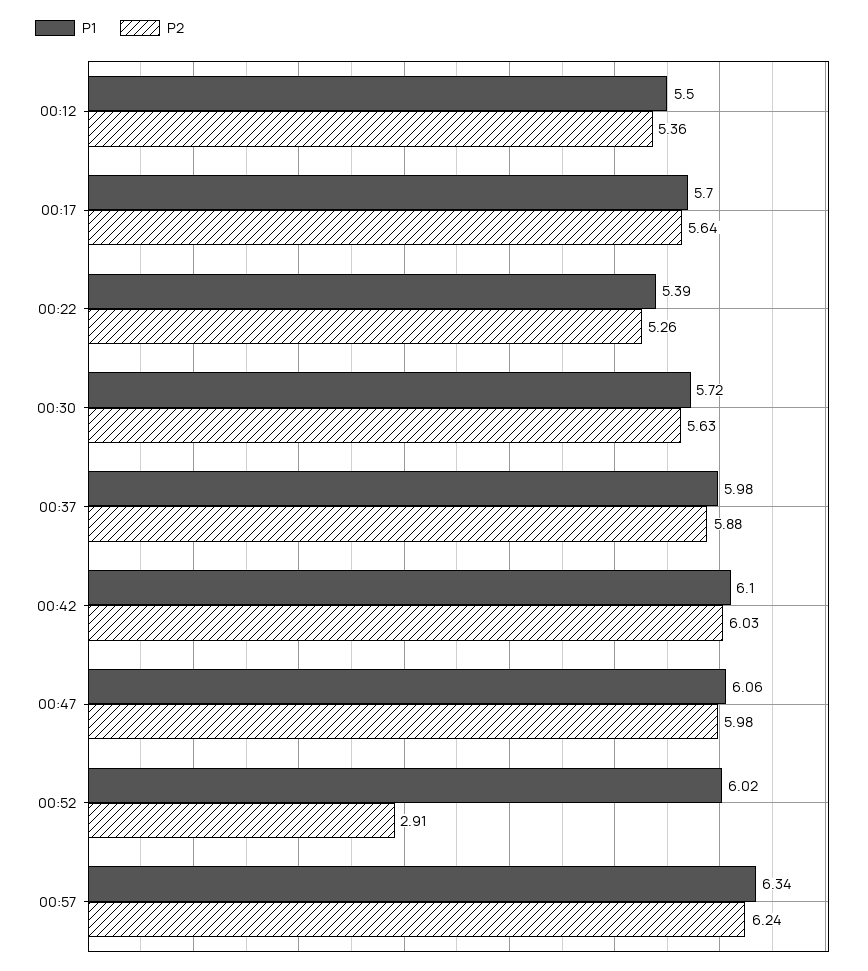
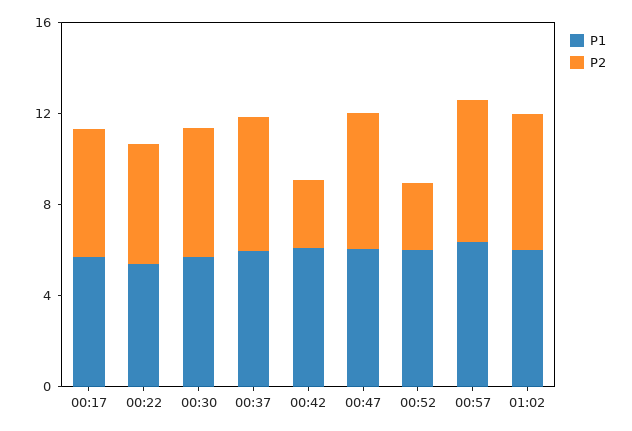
P1, 00:12: 5.5 -> none
P2, 00:12: 5.36 -> none
P2, 00:42: 6.03 -> 3
P1, 01:02: none -> 6
P2, 01:02: none -> 6

